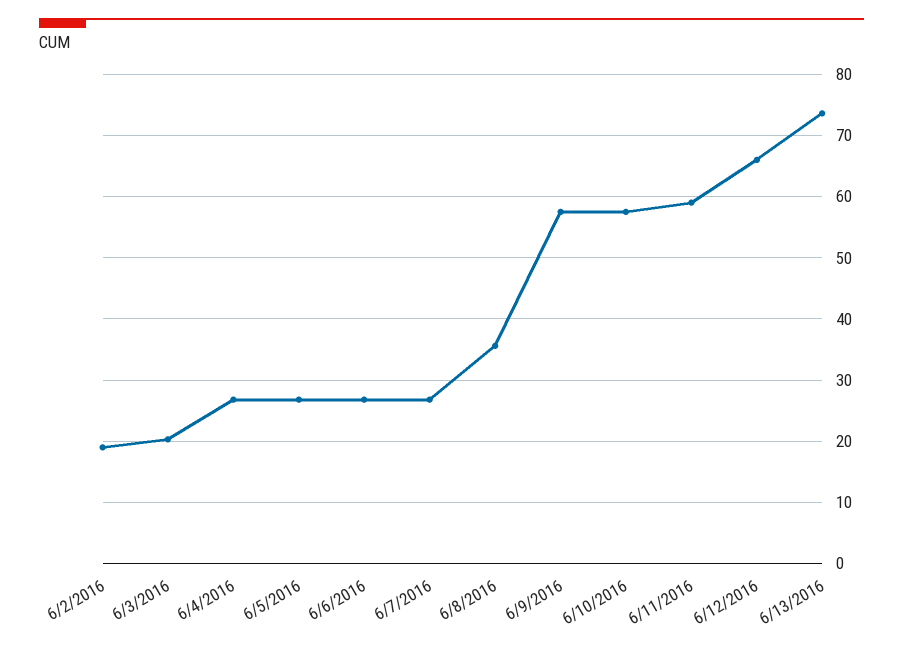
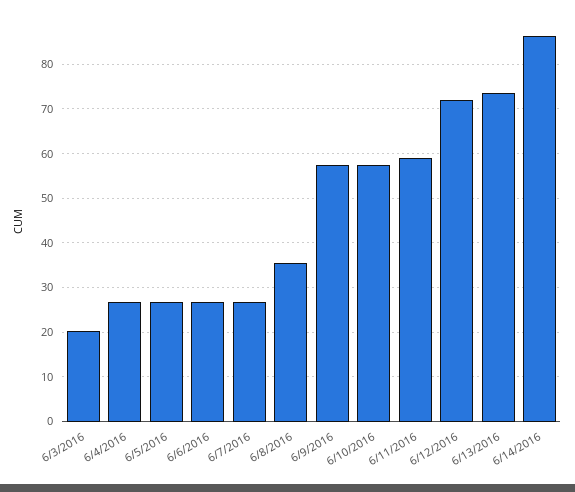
6/2/2016: 19 -> none
6/12/2016: 66 -> 72
6/14/2016: none -> 86

